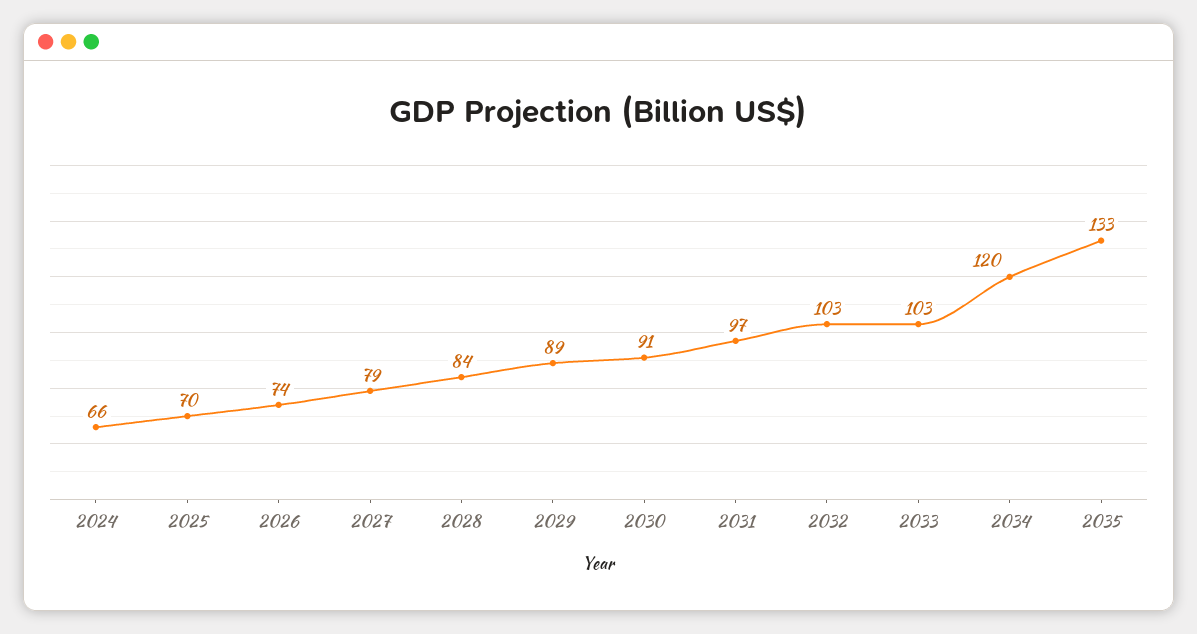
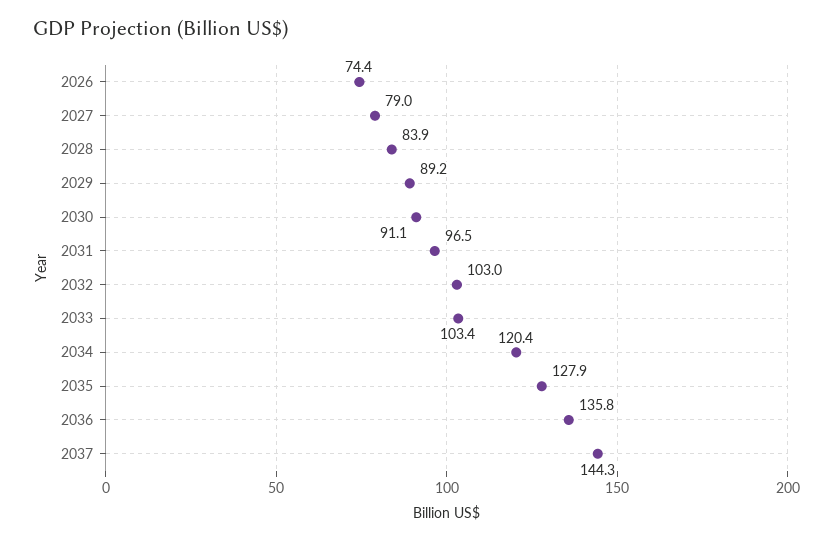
2024: 66 -> none
2025: 70 -> none
2035: 133 -> 127.9
2036: none -> 135.8
2037: none -> 144.3

